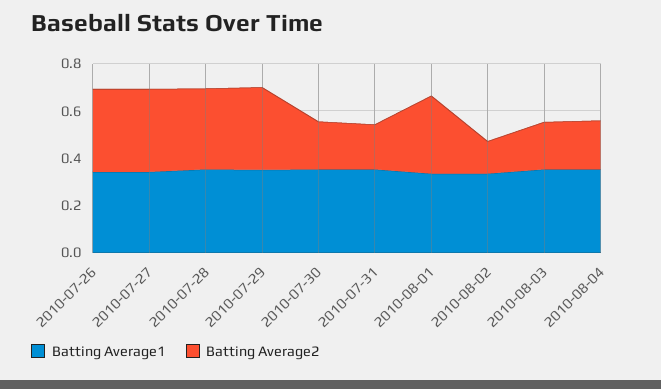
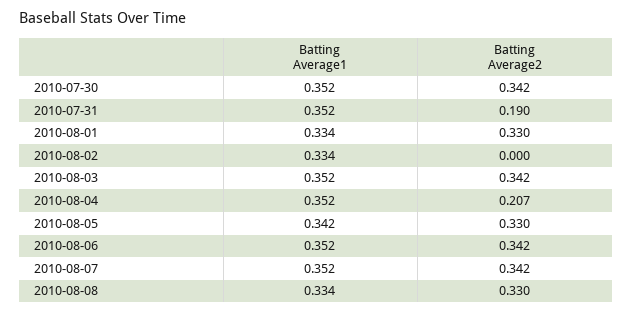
Batting Average1, 2010-07-26: 0.35 -> none
Batting Average2, 2010-07-26: 0.35 -> none
Batting Average1, 2010-07-27: 0.35 -> none
Batting Average2, 2010-07-27: 0.35 -> none
Batting Average1, 2010-07-28: 0.35 -> none
Batting Average2, 2010-07-28: 0.35 -> none
Batting Average1, 2010-07-29: 0.35 -> none
Batting Average2, 2010-07-29: 0.35 -> none
Batting Average2, 2010-07-30: 0.2 -> 0.342
Batting Average2, 2010-08-02: 0.15 -> 0
Batting Average2, 2010-08-03: 0.2 -> 0.342
Batting Average1, 2010-08-05: none -> 0.342
Batting Average2, 2010-08-05: none -> 0.33
Batting Average1, 2010-08-06: none -> 0.352
Batting Average2, 2010-08-06: none -> 0.342
Batting Average1, 2010-08-07: none -> 0.352
Batting Average2, 2010-08-07: none -> 0.342
Batting Average1, 2010-08-08: none -> 0.334
Batting Average2, 2010-08-08: none -> 0.33

